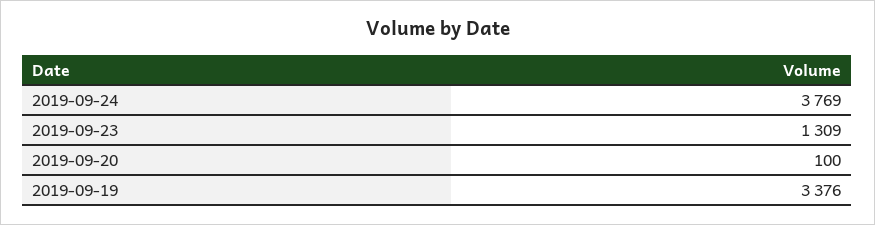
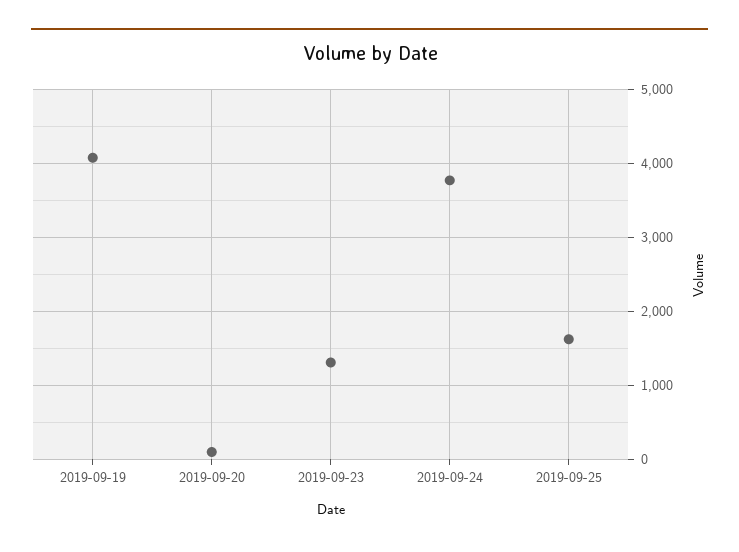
2019-09-19: 3376 -> 4100
2019-09-25: none -> 1600

